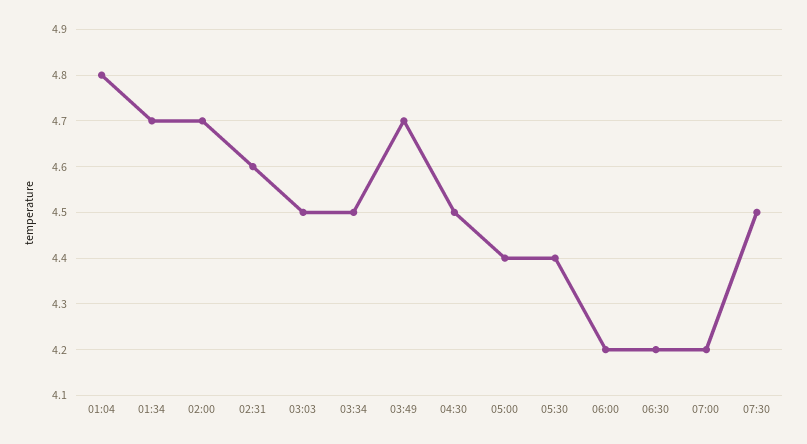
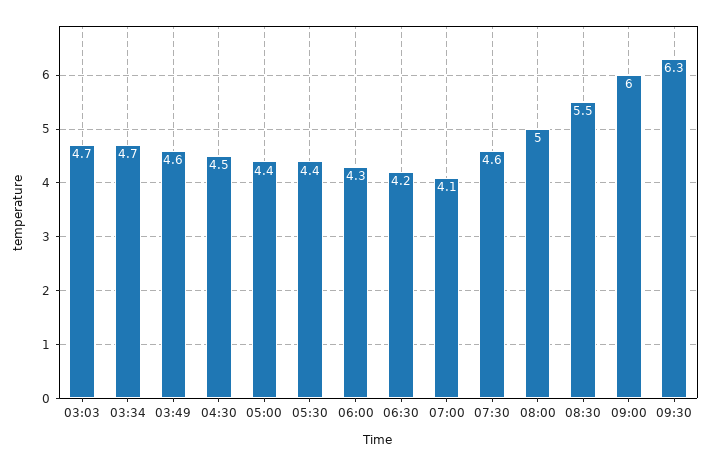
01:04: 4.8 -> none
01:34: 4.7 -> none
02:00: 4.7 -> none
02:31: 4.6 -> none
03:03: 4.5 -> 4.7
03:34: 4.5 -> 4.7
03:49: 4.7 -> 4.6
06:00: 4.2 -> 4.3
07:00: 4.2 -> 4.1
07:30: 4.5 -> 4.6
08:00: none -> 5
08:30: none -> 5.5
09:00: none -> 6
09:30: none -> 6.3

